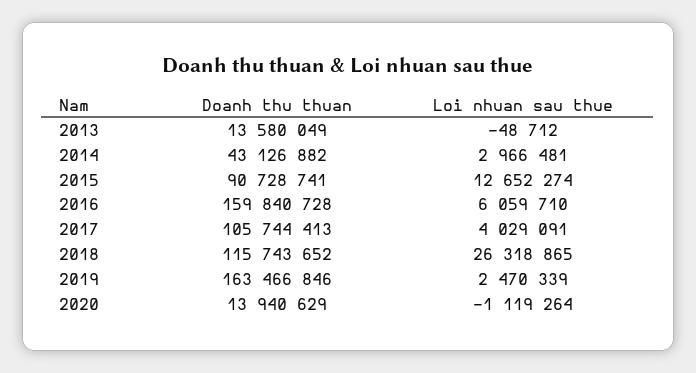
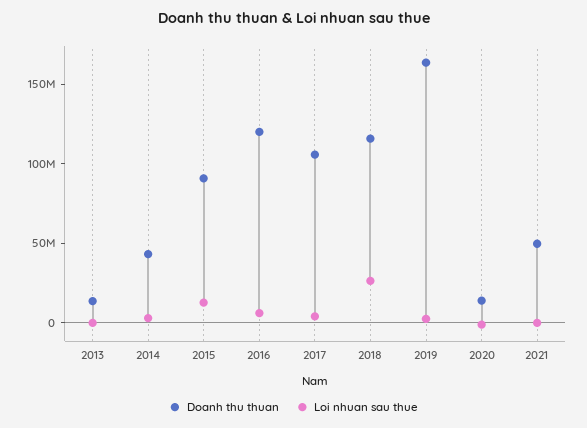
Doanh thu thuan, 2016: 159840728 -> 120000000
Doanh thu thuan, 2021: none -> 50000000
Loi nhuan sau thue, 2021: none -> 0

